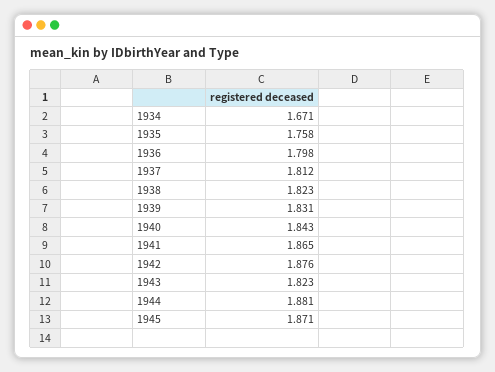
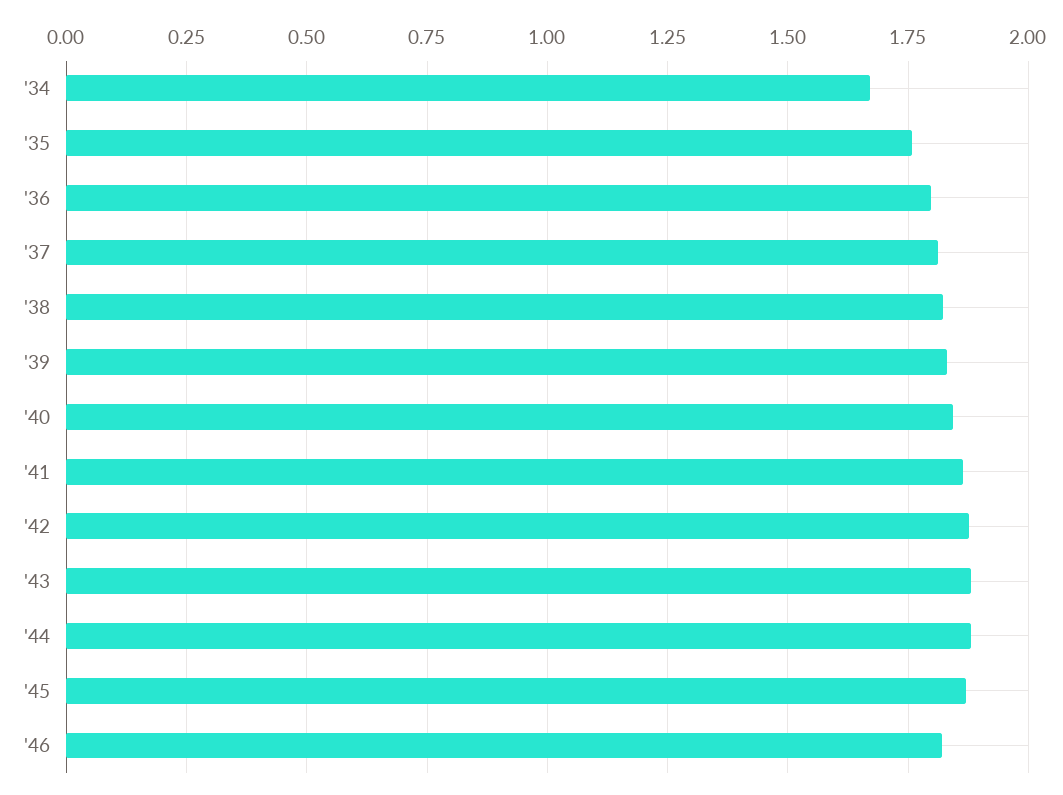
1943: 1.823 -> 1.875
'46: none -> 1.825

